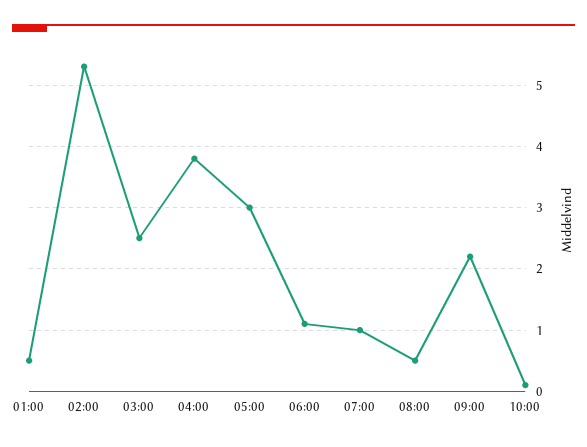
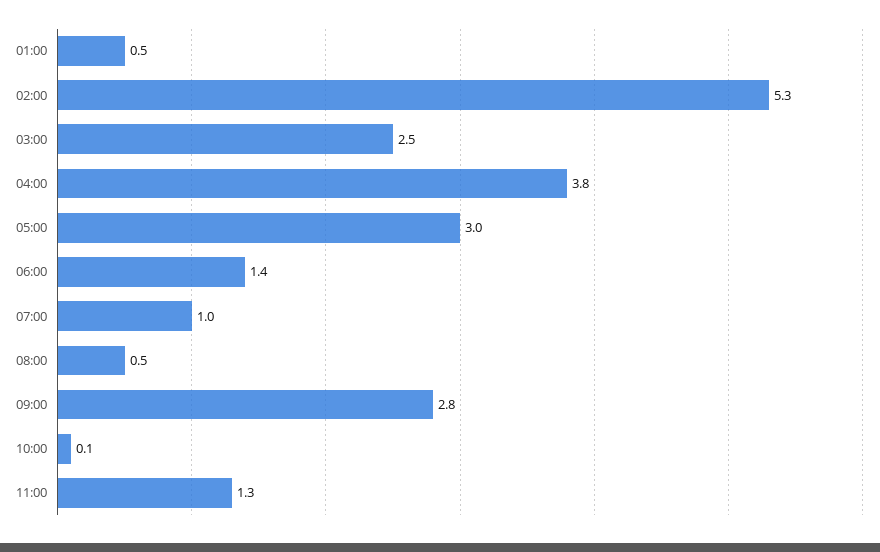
06:00: 1.1 -> 1.4
09:00: 2.2 -> 2.8
11:00: none -> 1.3

